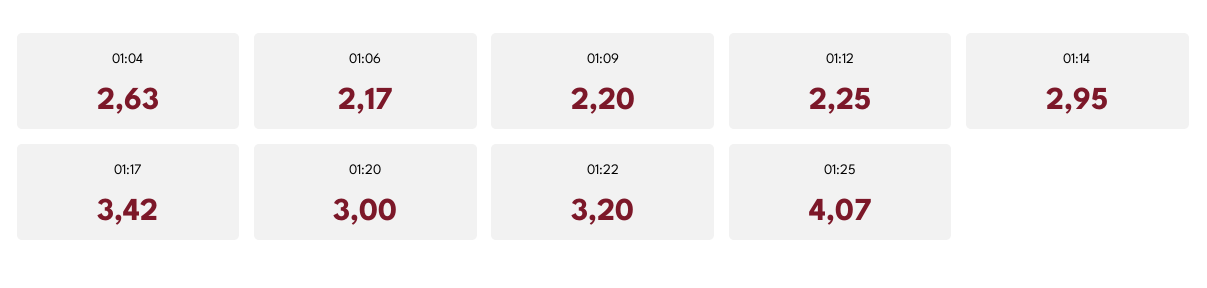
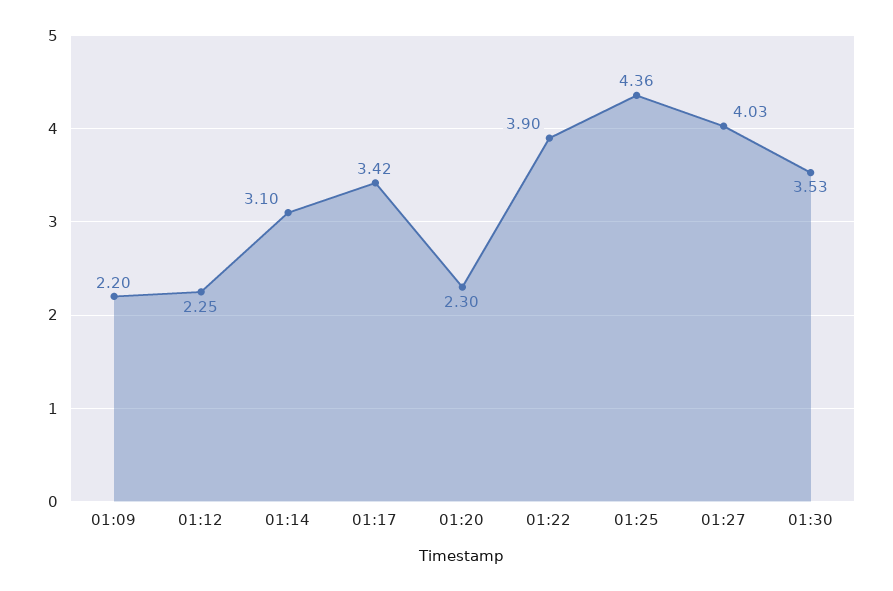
01:04: 2.63 -> none
01:06: 2.17 -> none
01:14: 2.95 -> 3.1
01:20: 3 -> 2.3
01:22: 3.2 -> 3.9
01:25: 4.07 -> 4.36
01:27: none -> 4.03
01:30: none -> 3.53

